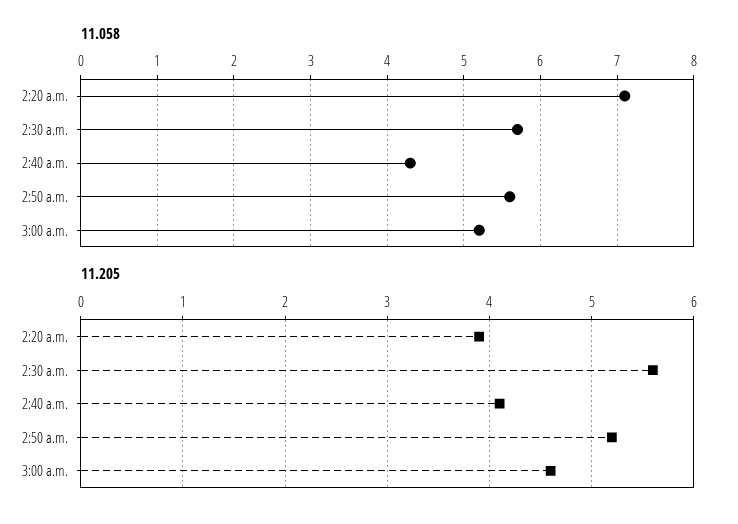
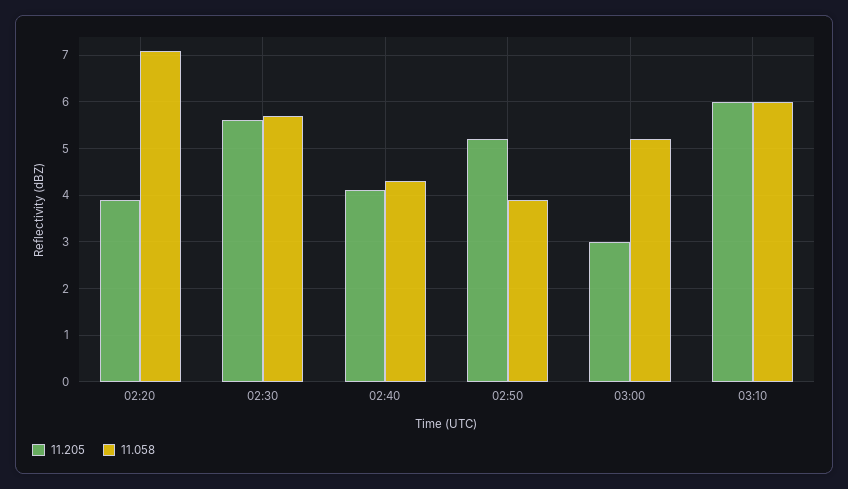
11.058, 2:50 a.m.: 5.6 -> 4
11.205, 3:00 a.m.: 4.6 -> 3
11.205, 03:10: none -> 6
11.058, 03:10: none -> 6

